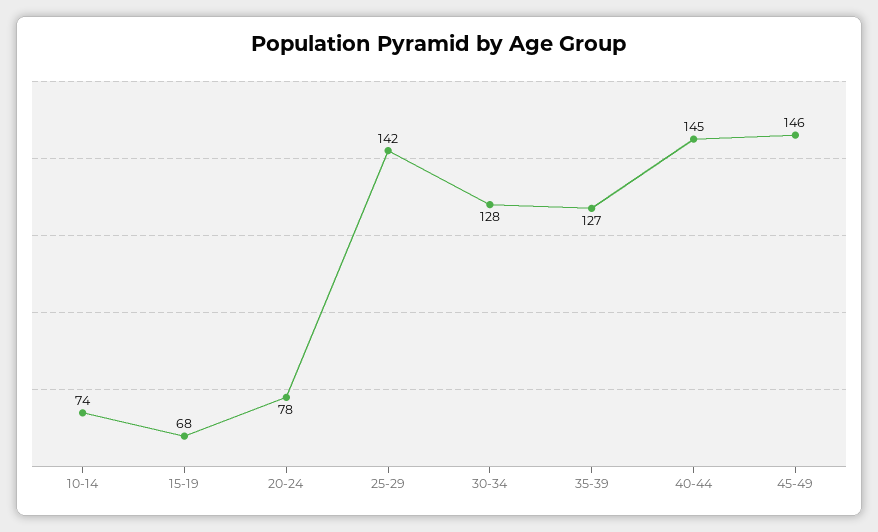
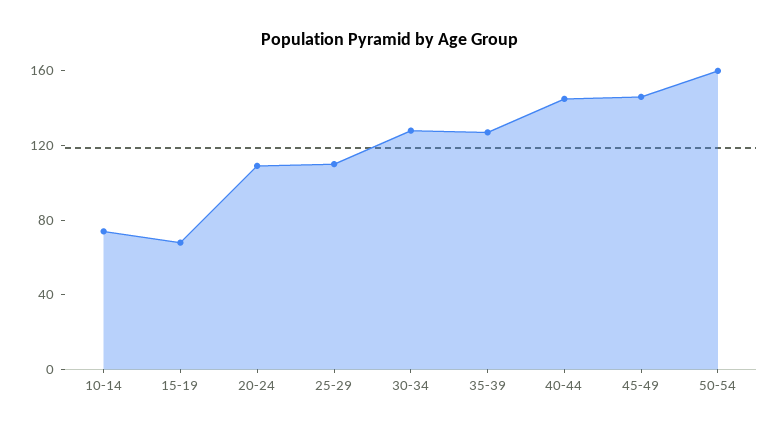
20-24: 78 -> 110
25-29: 142 -> 110
50-54: none -> 160

